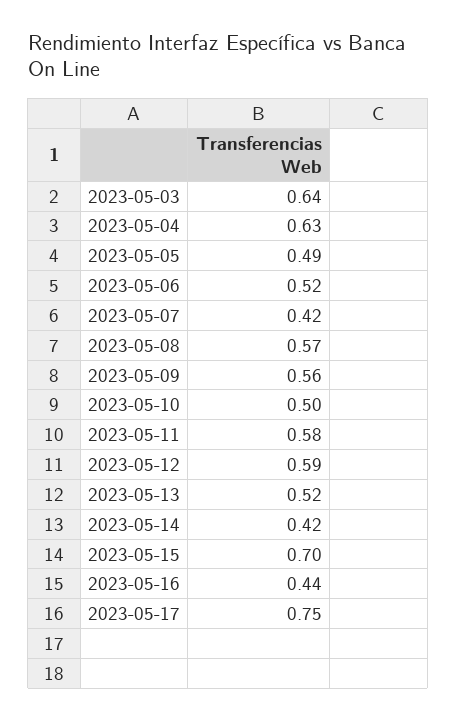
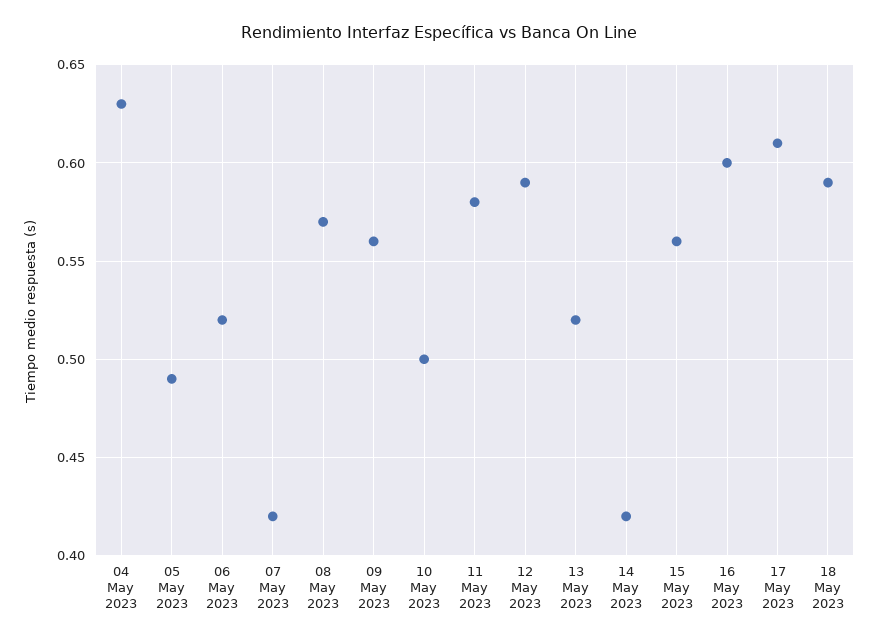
2023-05-03: 0.64 -> none
2023-05-15: 0.7 -> 0.56
2023-05-16: 0.44 -> 0.6
2023-05-17: 0.75 -> 0.61
18 May 2023: none -> 0.59

